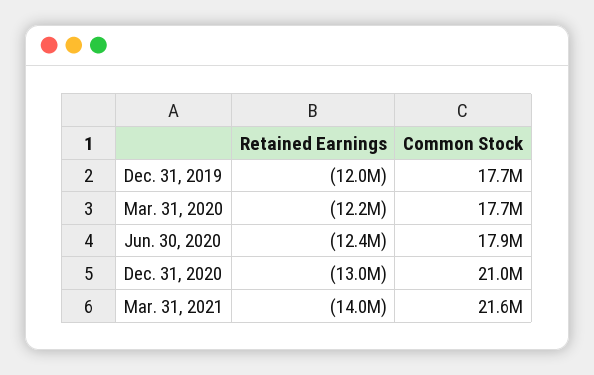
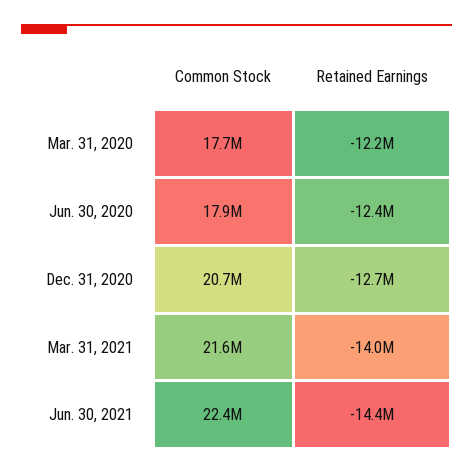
Retained Earnings, Dec. 31, 2019: -12000000 -> none
Common Stock, Dec. 31, 2019: 17700000 -> none
Retained Earnings, Dec. 31, 2020: -13000000 -> -12700000
Common Stock, Dec. 31, 2020: 21000000 -> 20700000
Common Stock, Jun. 30, 2021: none -> 22400000
Retained Earnings, Jun. 30, 2021: none -> -14400000

